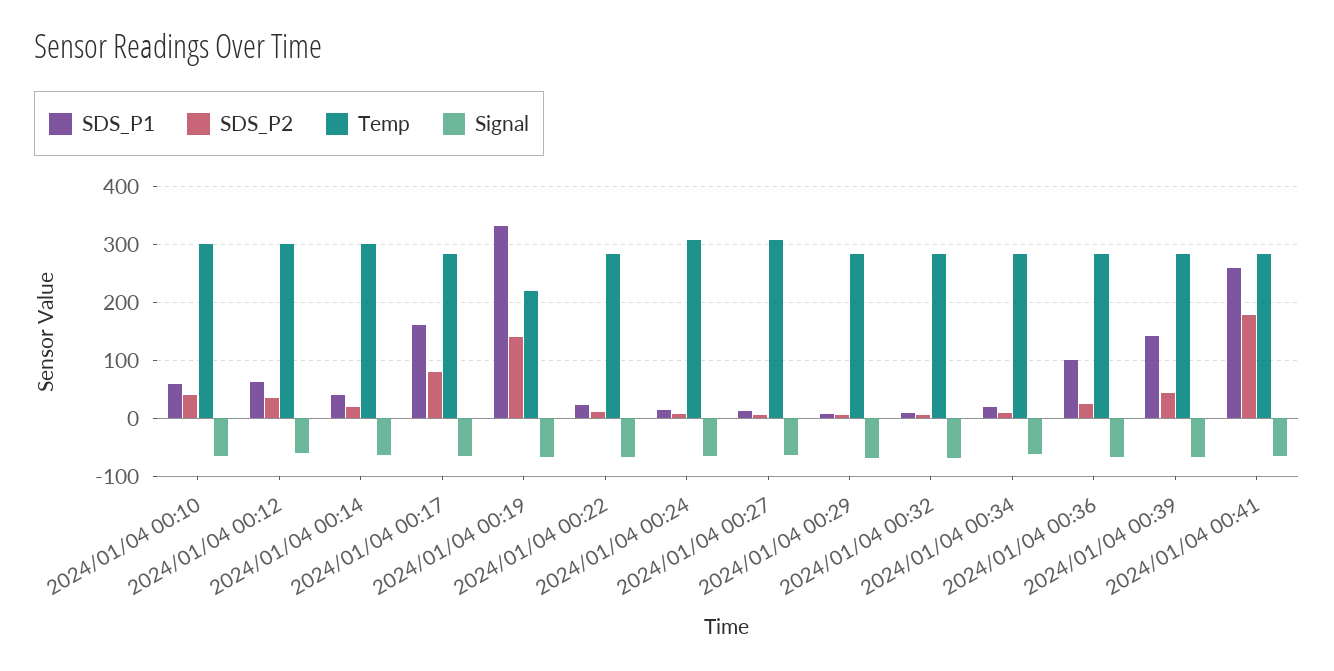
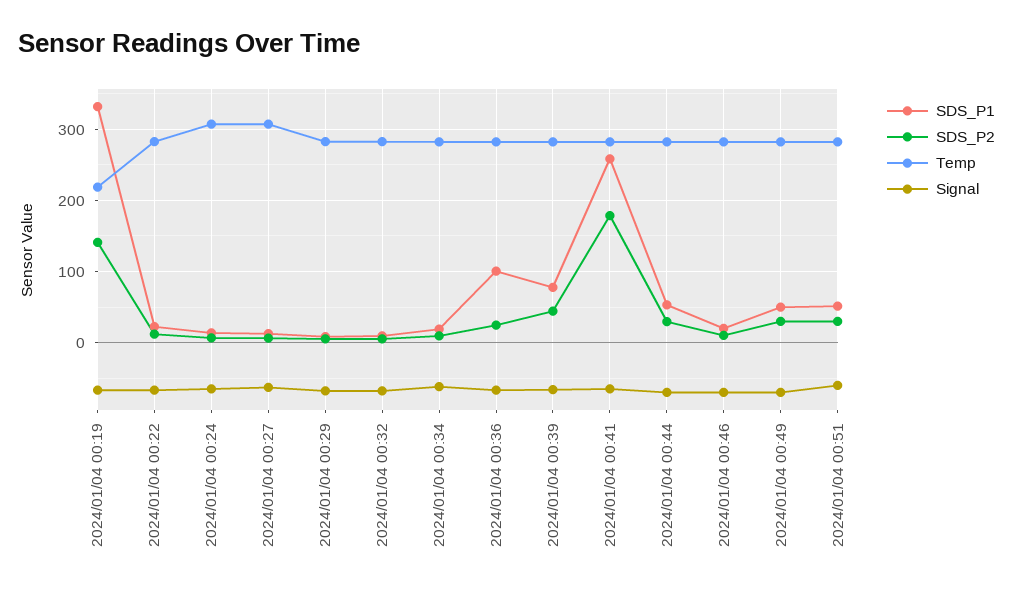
SDS_P1, 2024/01/04 00:10: 60 -> none
SDS_P2, 2024/01/04 00:10: 40 -> none
Temp, 2024/01/04 00:10: 300 -> none
Signal, 2024/01/04 00:10: -60 -> none
SDS_P1, 2024/01/04 00:12: 60 -> none
SDS_P2, 2024/01/04 00:12: 40 -> none
Temp, 2024/01/04 00:12: 300 -> none
Signal, 2024/01/04 00:12: -60 -> none
SDS_P1, 2024/01/04 00:14: 40 -> none
SDS_P2, 2024/01/04 00:14: 20 -> none
Temp, 2024/01/04 00:14: 300 -> none
Signal, 2024/01/04 00:14: -60 -> none
SDS_P1, 2024/01/04 00:17: 160 -> none
SDS_P2, 2024/01/04 00:17: 80 -> none
Temp, 2024/01/04 00:17: 280 -> none
Signal, 2024/01/04 00:17: -60 -> none
SDS_P1, 2024/01/04 00:39: 140 -> 80
SDS_P1, 2024/01/04 00:44: none -> 50
SDS_P2, 2024/01/04 00:44: none -> 30
Temp, 2024/01/04 00:44: none -> 280
Signal, 2024/01/04 00:44: none -> -70
SDS_P1, 2024/01/04 00:46: none -> 20
SDS_P2, 2024/01/04 00:46: none -> 10
Temp, 2024/01/04 00:46: none -> 280
Signal, 2024/01/04 00:46: none -> -70
SDS_P1, 2024/01/04 00:49: none -> 50
SDS_P2, 2024/01/04 00:49: none -> 30
Temp, 2024/01/04 00:49: none -> 280
Signal, 2024/01/04 00:49: none -> -70
SDS_P1, 2024/01/04 00:51: none -> 50
SDS_P2, 2024/01/04 00:51: none -> 30
Temp, 2024/01/04 00:51: none -> 280
Signal, 2024/01/04 00:51: none -> -60

